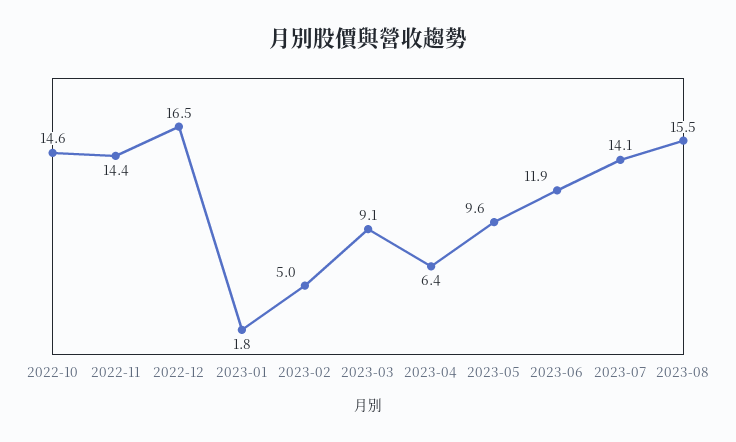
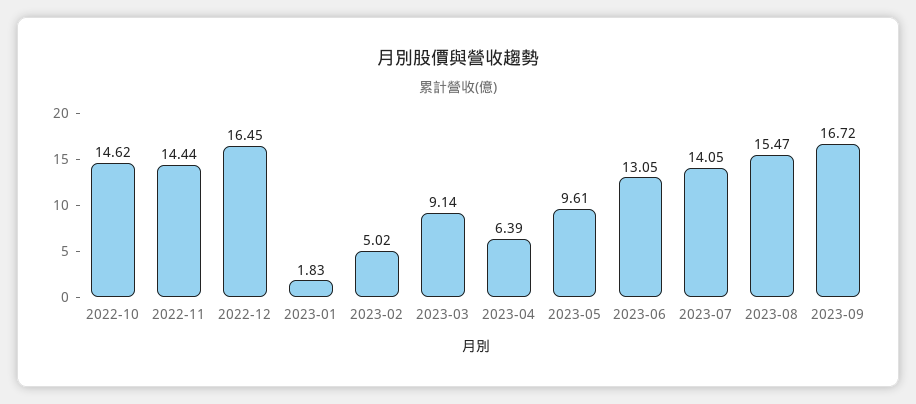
2023-06: 11.9 -> 13.05
2023-09: none -> 16.72

